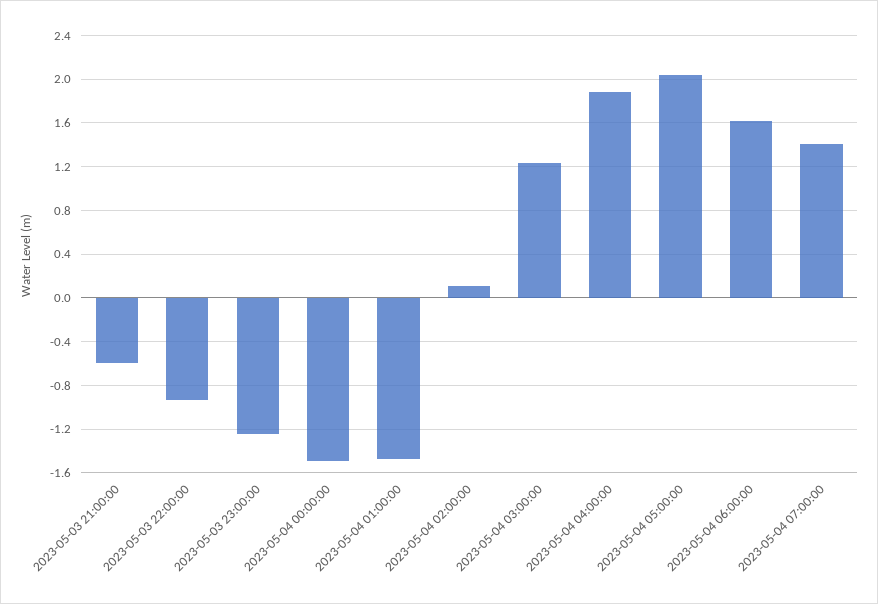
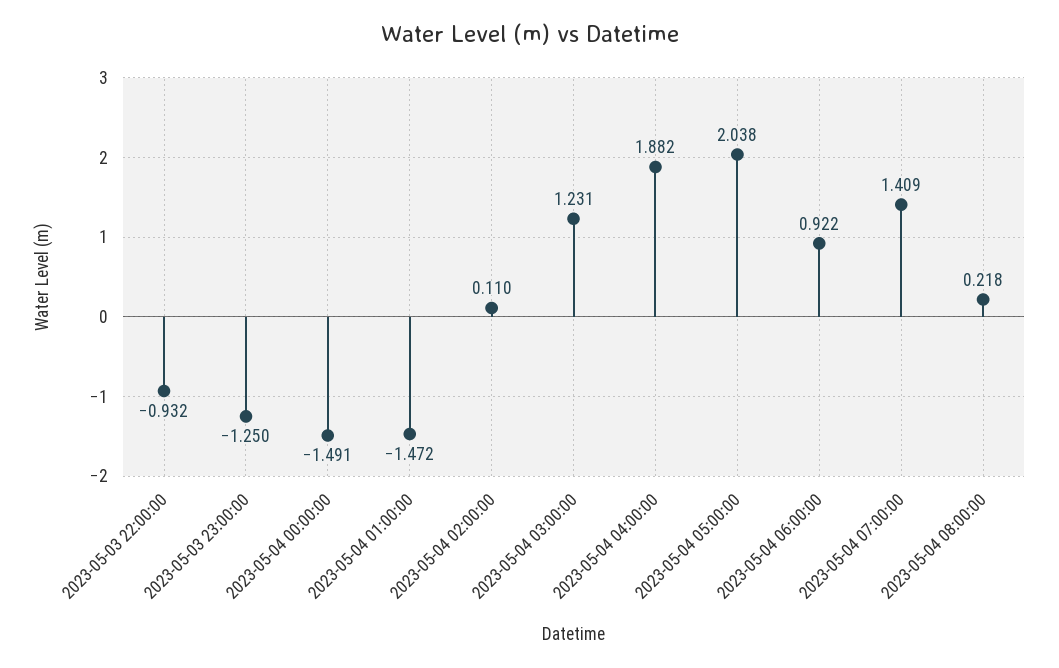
2023-05-03 21:00:00: -0.6 -> none
2023-05-04 06:00:00: 1.6 -> 0.922
2023-05-04 08:00:00: none -> 0.218

